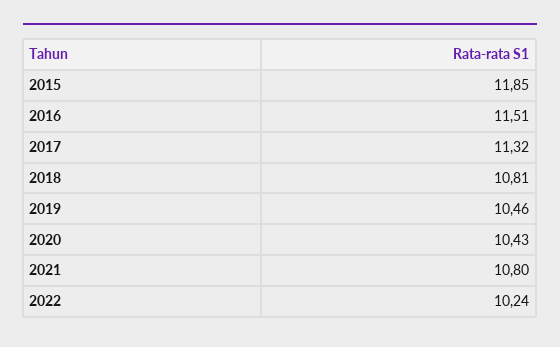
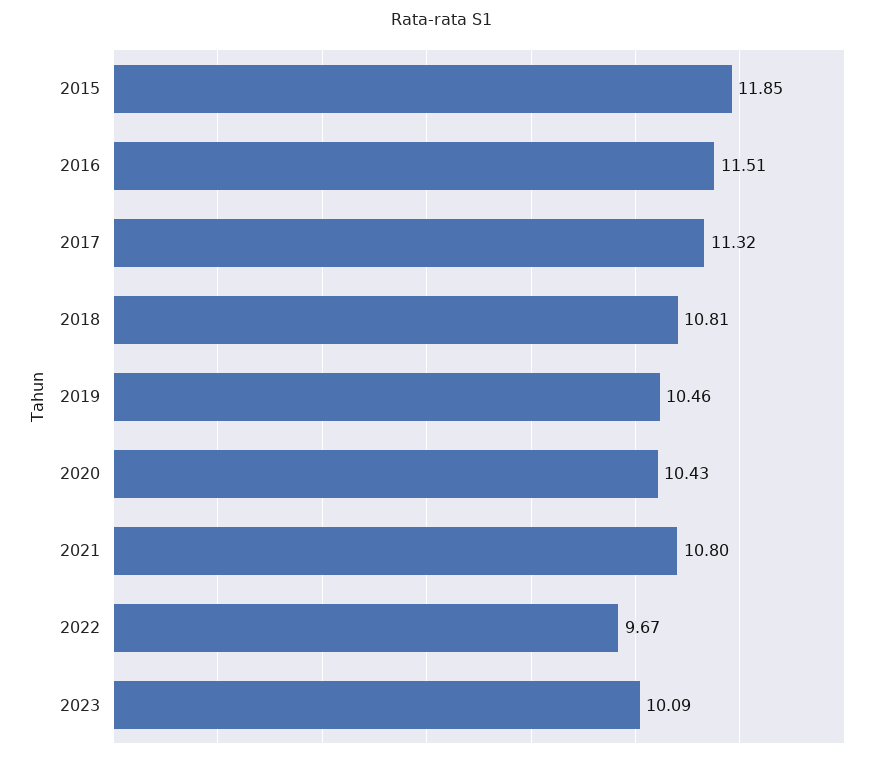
2022: 10.24 -> 9.67
2023: none -> 10.09

